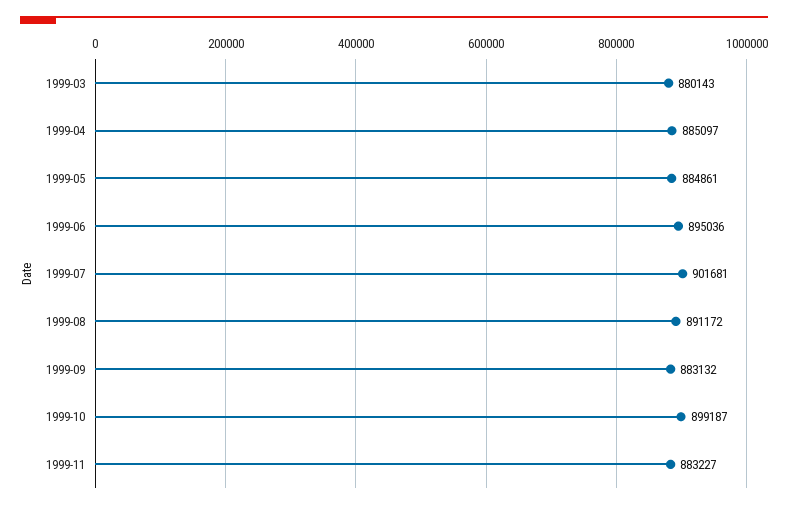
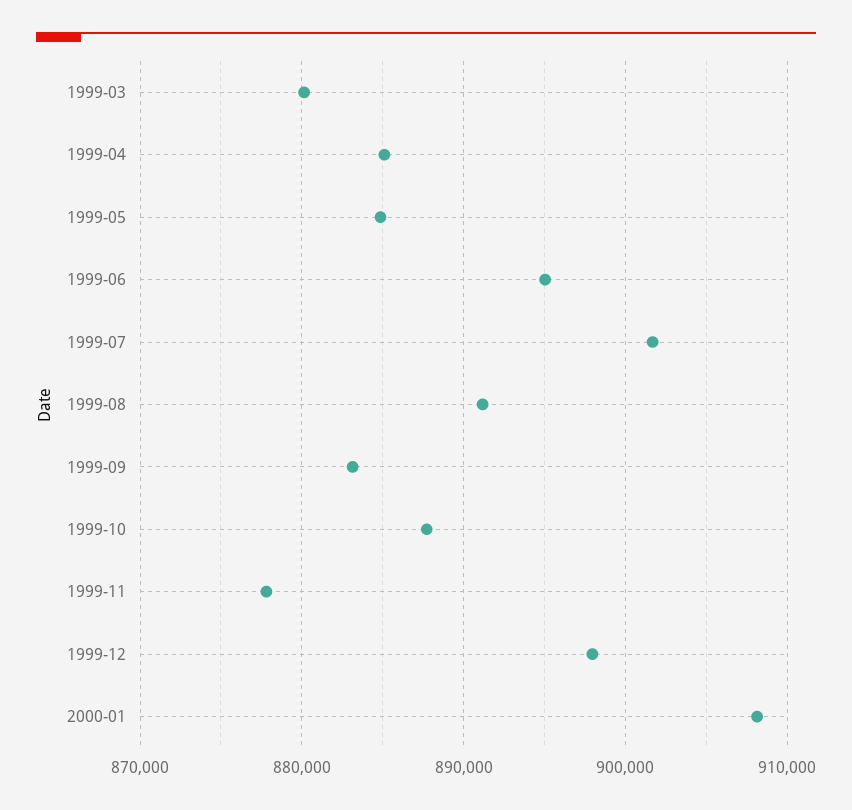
1999-10: 899187 -> 888000
1999-11: 883227 -> 878000
1999-12: none -> 898000
2000-01: none -> 908000

